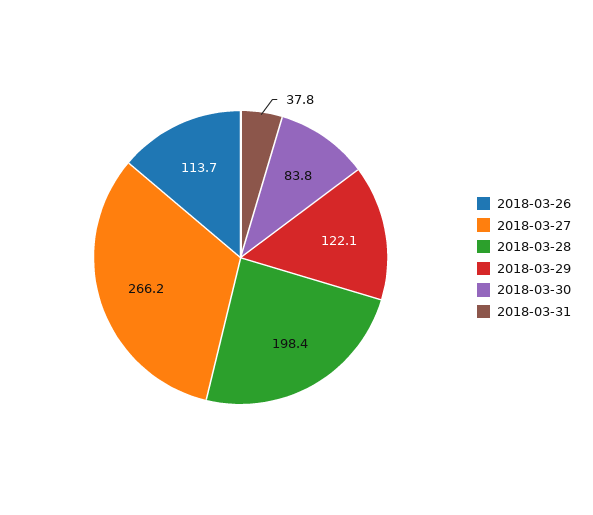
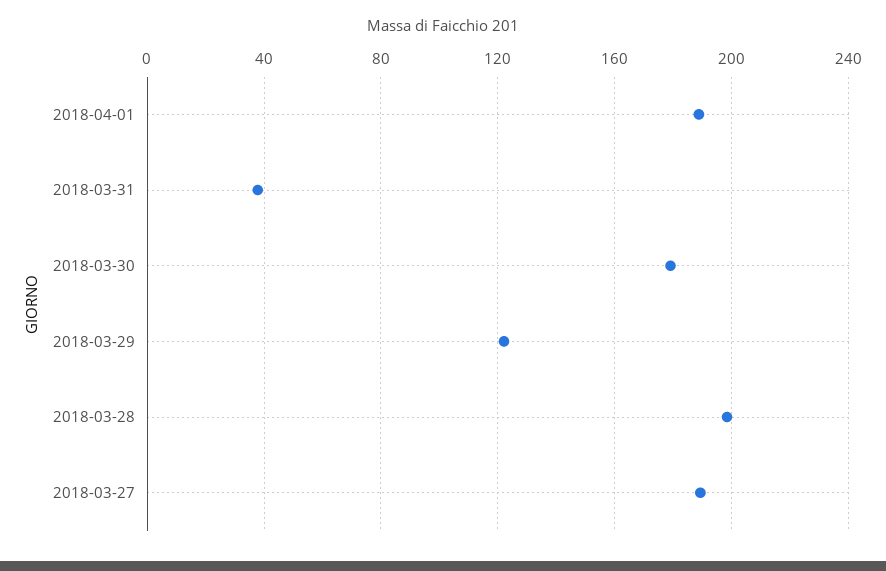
2018-03-26: 113.7 -> none
2018-03-27: 266.2 -> 190
2018-03-30: 83.8 -> 180
2018-04-01: none -> 190

